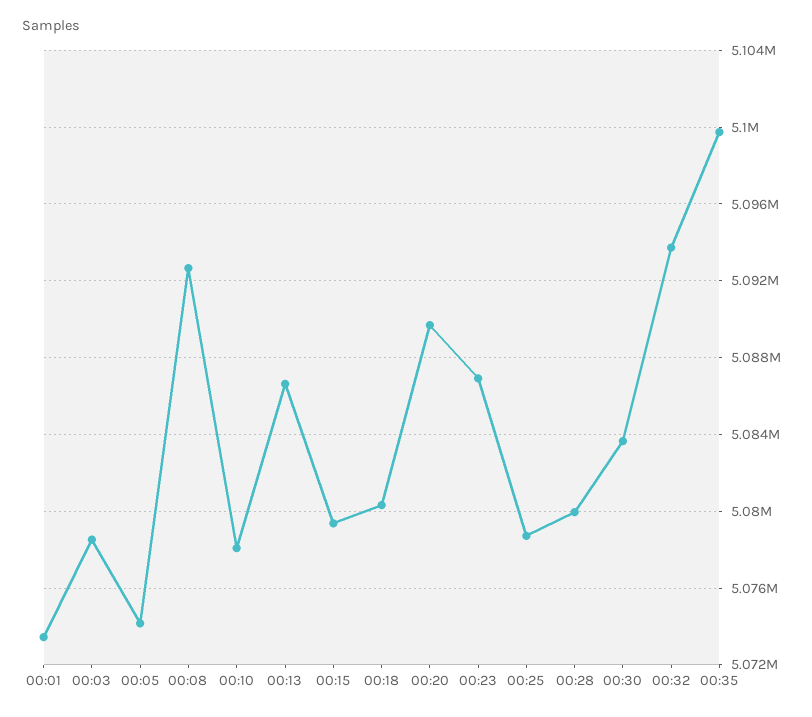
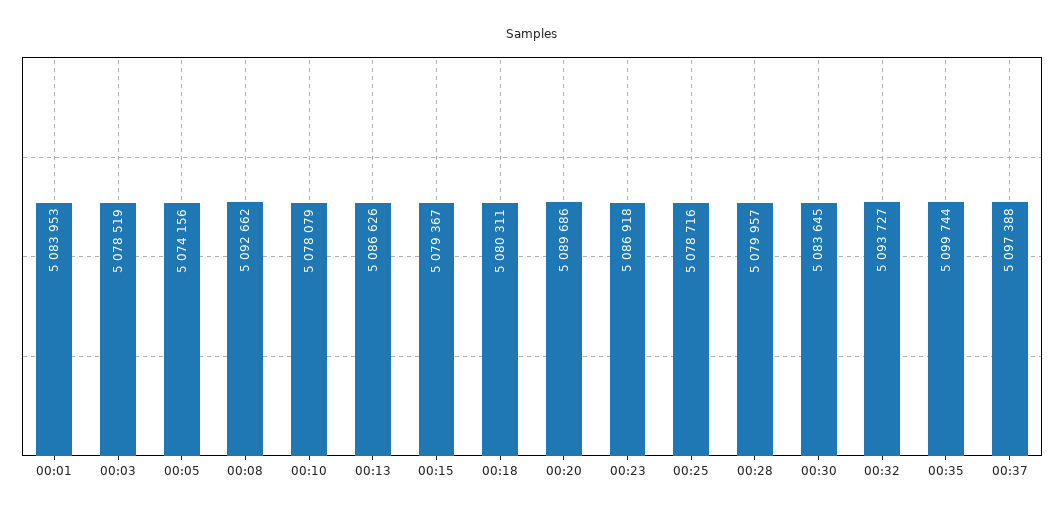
00:01: 5073500 -> 5083953
00:37: none -> 5097388

